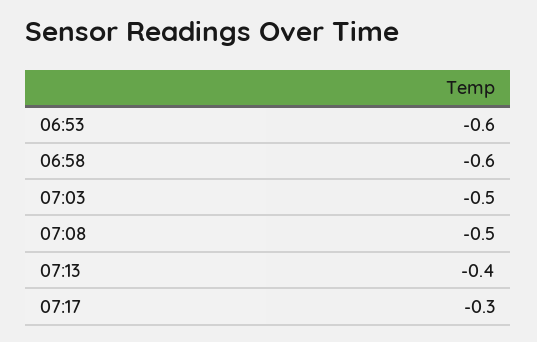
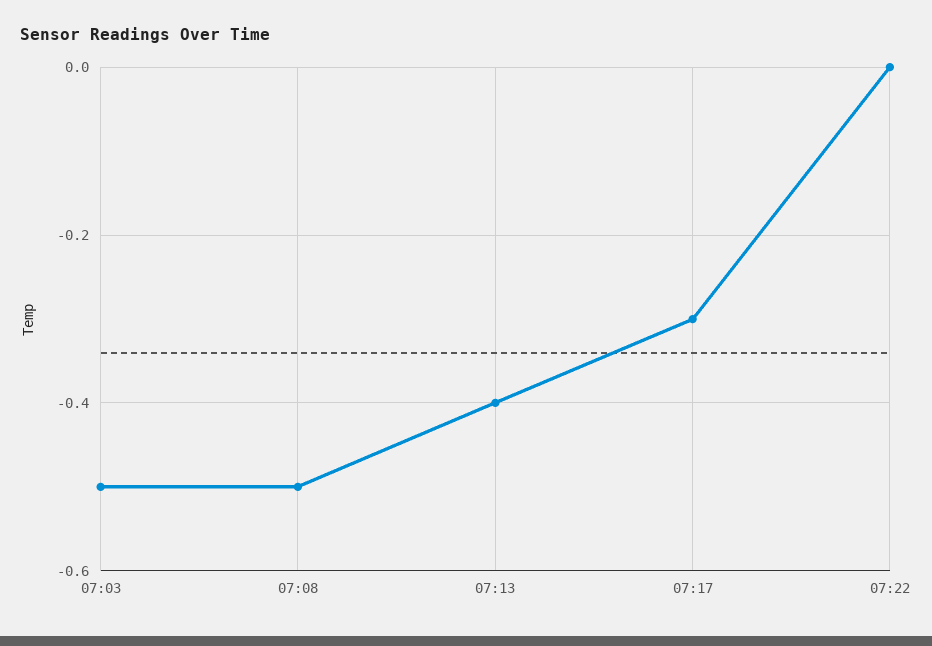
06:53: -0.6 -> none
06:58: -0.6 -> none
07:22: none -> 0

